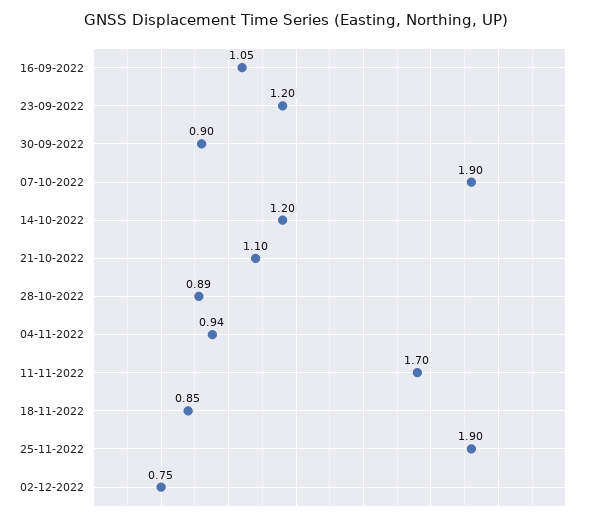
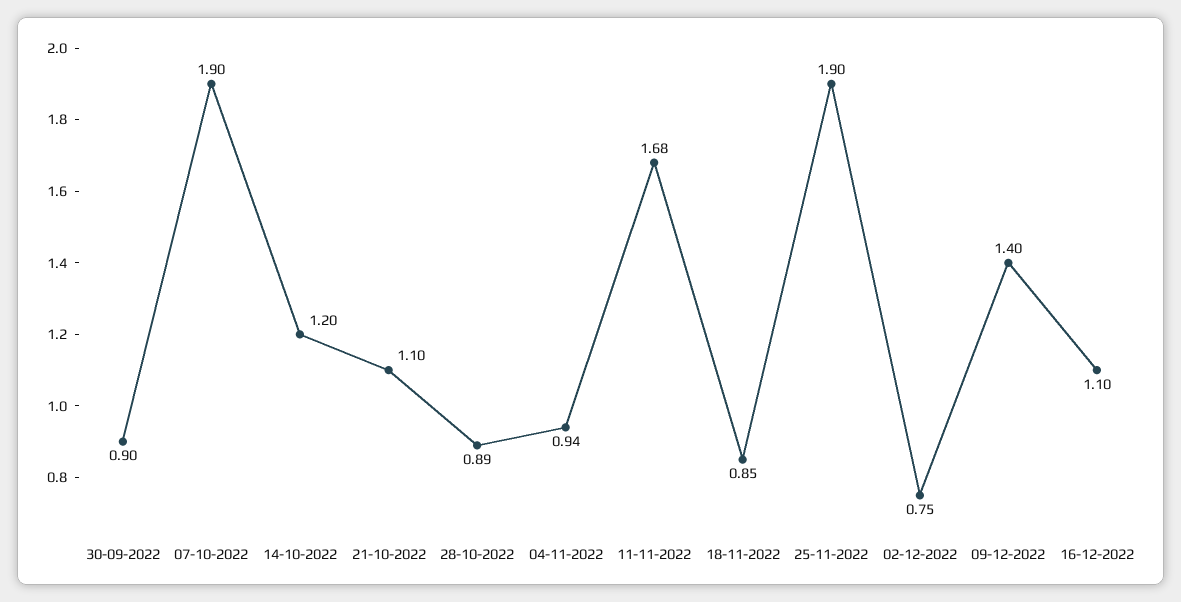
16-09-2022: 1.05 -> none
23-09-2022: 1.2 -> none
11-11-2022: 1.7 -> 1.68
09-12-2022: none -> 1.4
16-12-2022: none -> 1.1

